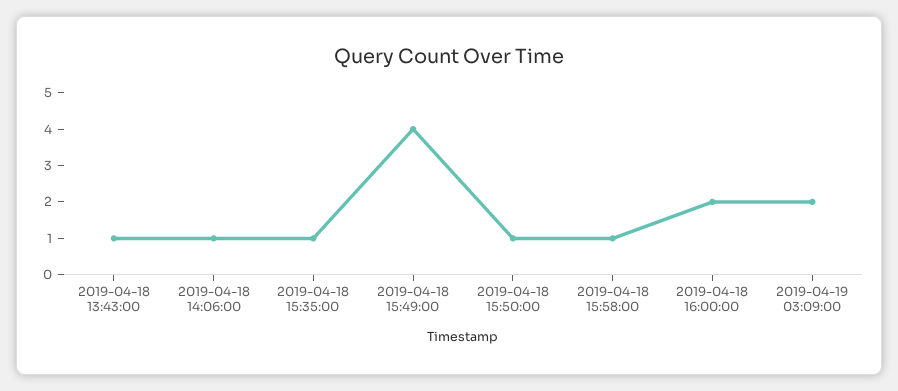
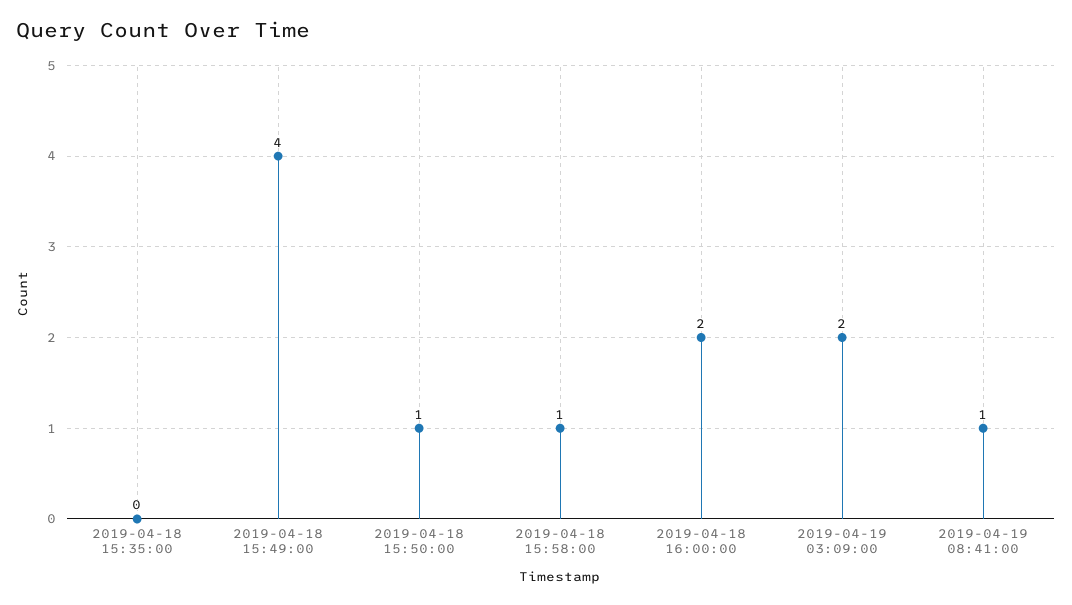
2019-04-18 13:43:00: 1 -> none
2019-04-18 14:06:00: 1 -> none
2019-04-18 15:35:00: 1 -> 0
2019-04-19 08:41:00: none -> 1

